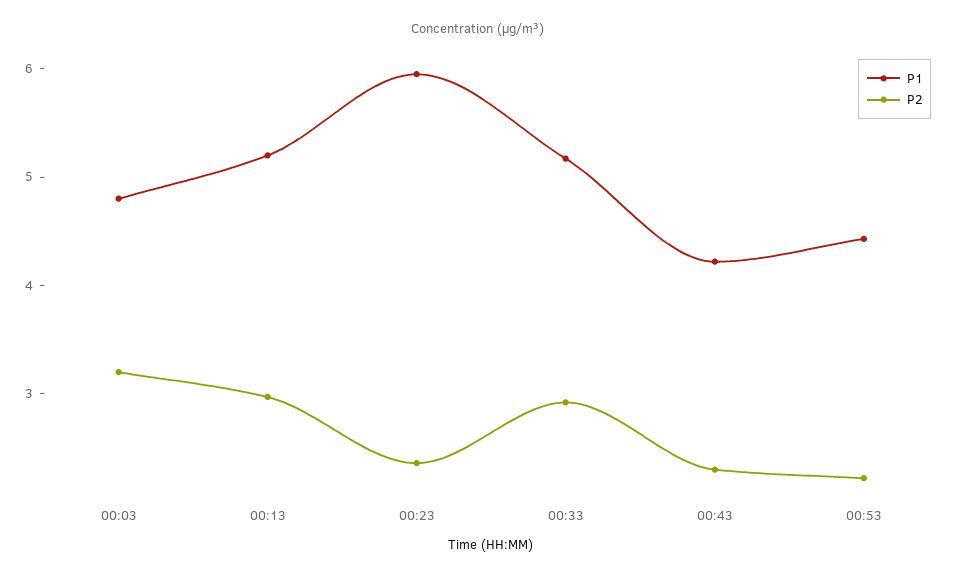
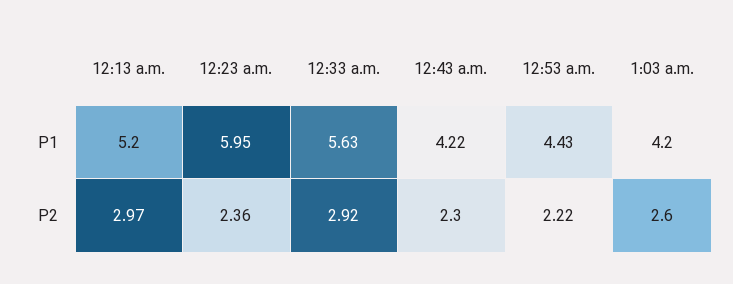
P1, 00:03: 4.8 -> none
P2, 00:03: 3.2 -> none
P1, 00:33: 5.2 -> 5.63
P1, 1:03 a.m.: none -> 4.2
P2, 1:03 a.m.: none -> 2.6

